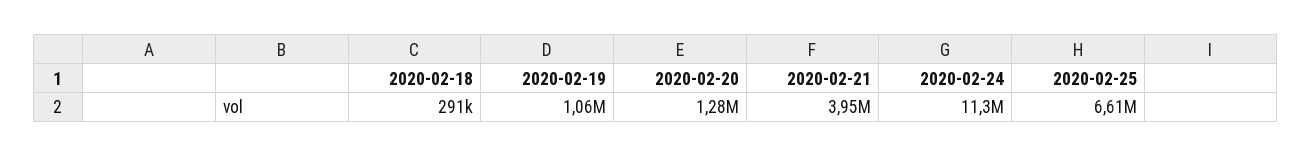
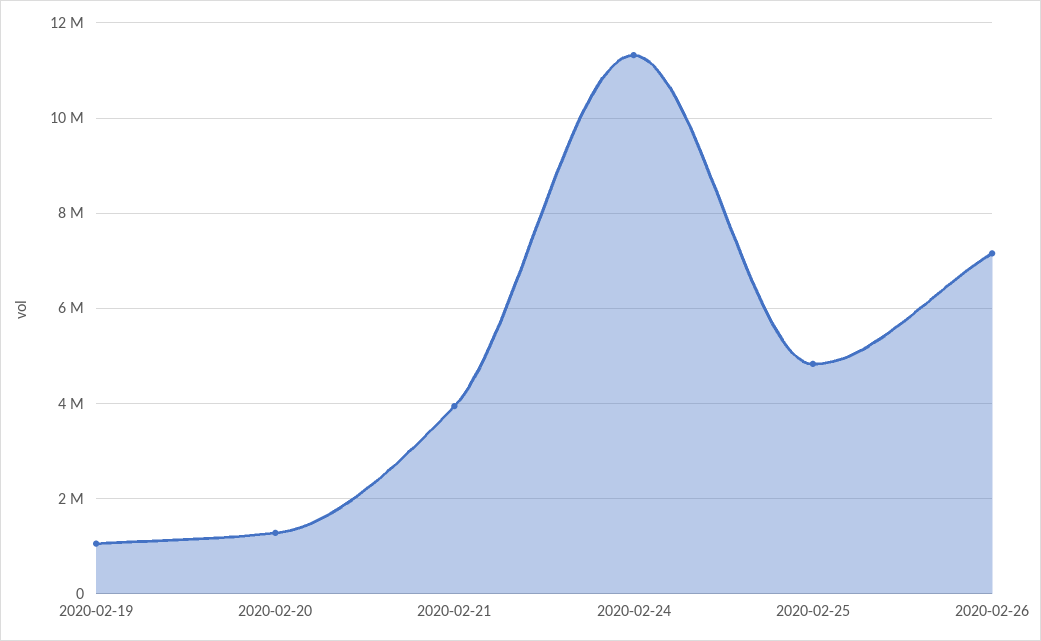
2020-02-18: 291000 -> none
2020-02-25: 6610000 -> 4800000
2020-02-26: none -> 7200000

